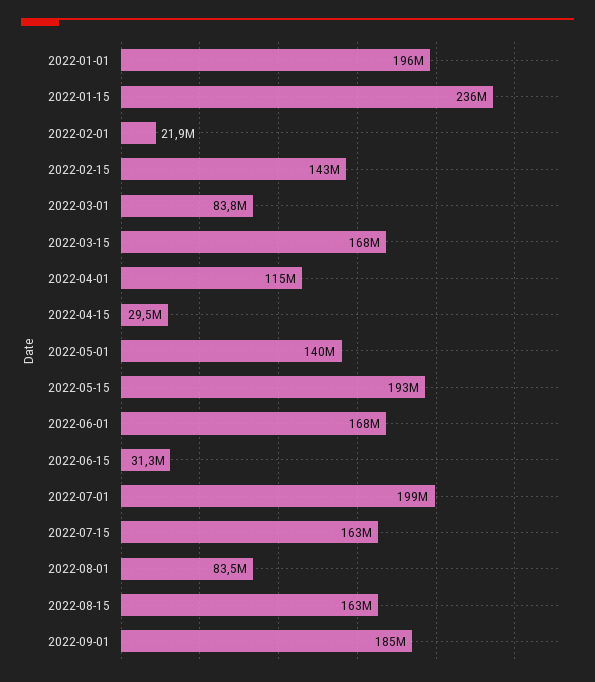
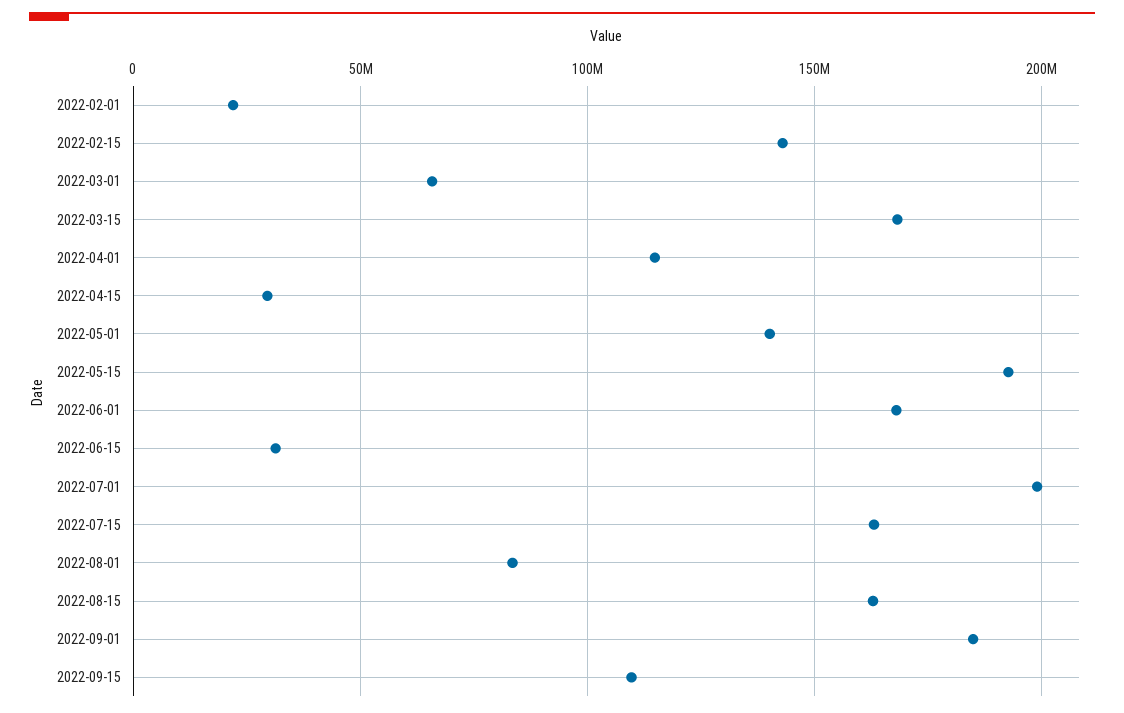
2022-01-01: 196000000 -> none
2022-01-15: 236000000 -> none
2022-03-01: 83800000 -> 65000000
2022-09-15: none -> 110000000

